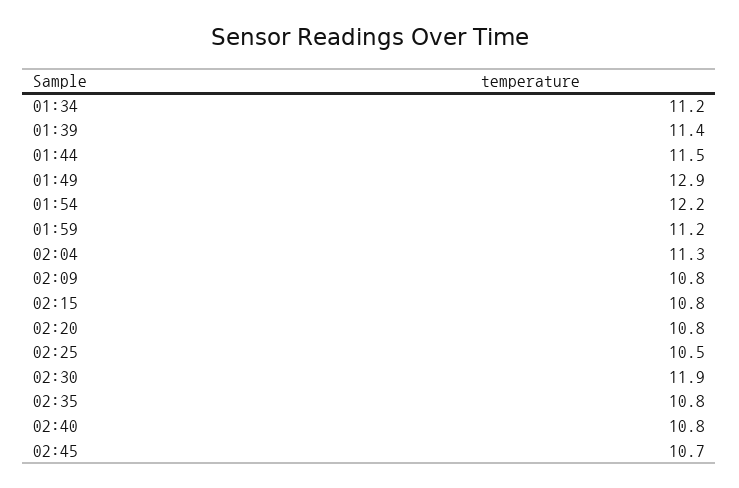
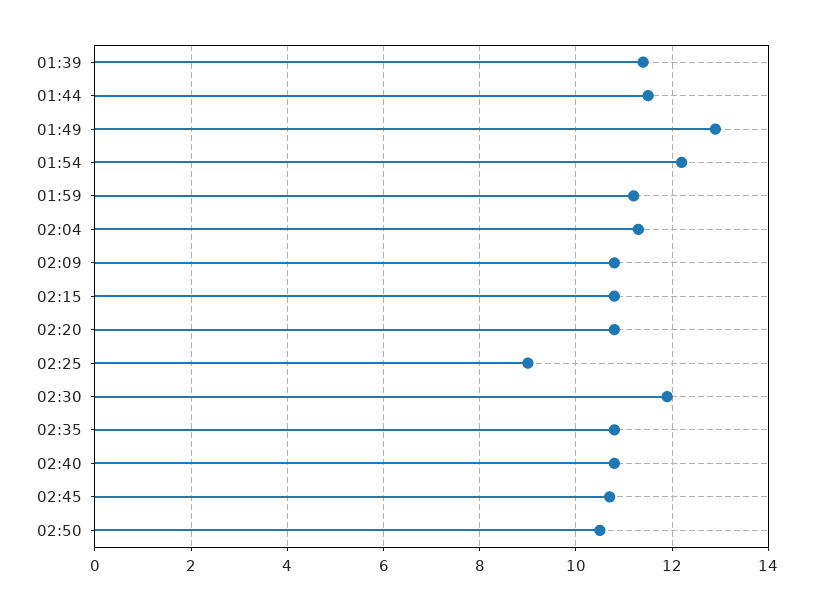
01:34: 11.2 -> none
02:25: 10.5 -> 9
02:50: none -> 10.5

